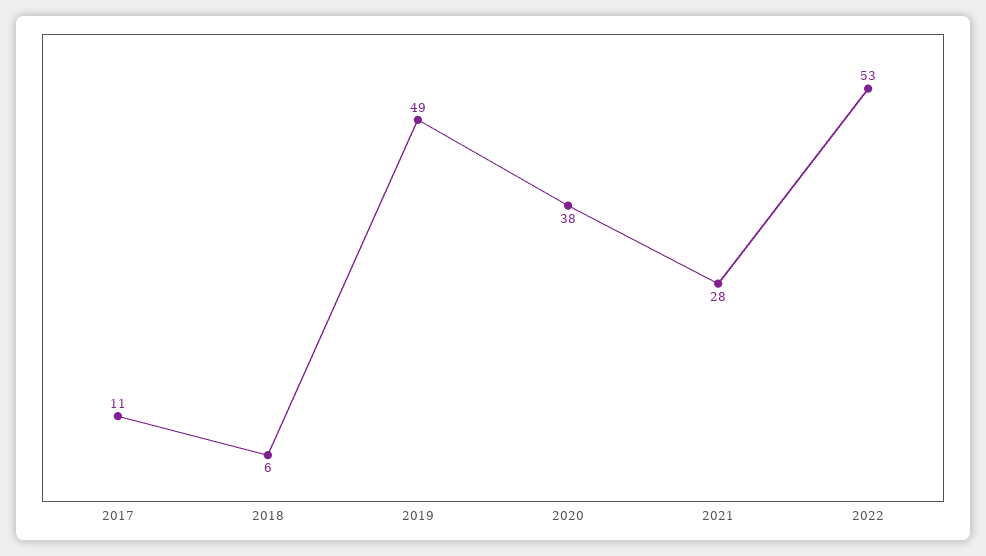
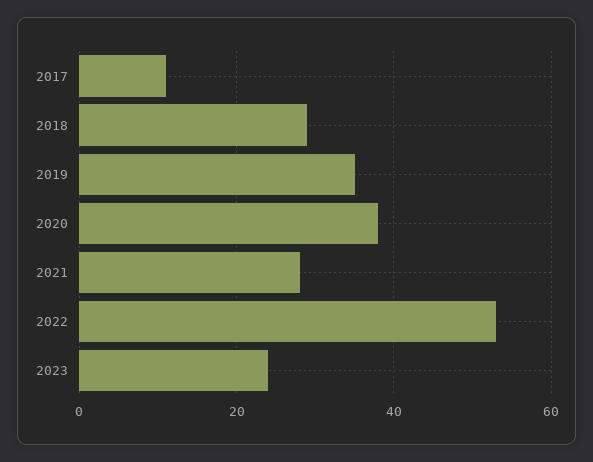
2018: 6 -> 30
2019: 49 -> 35
2023: none -> 25

